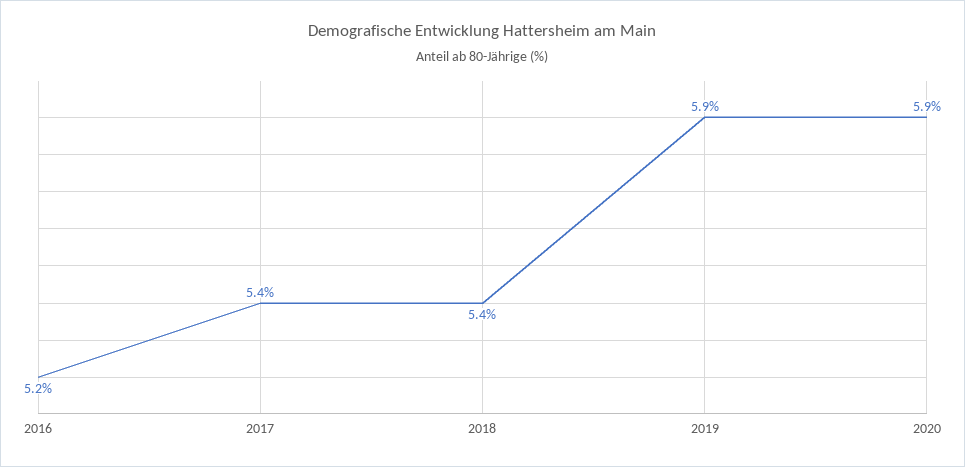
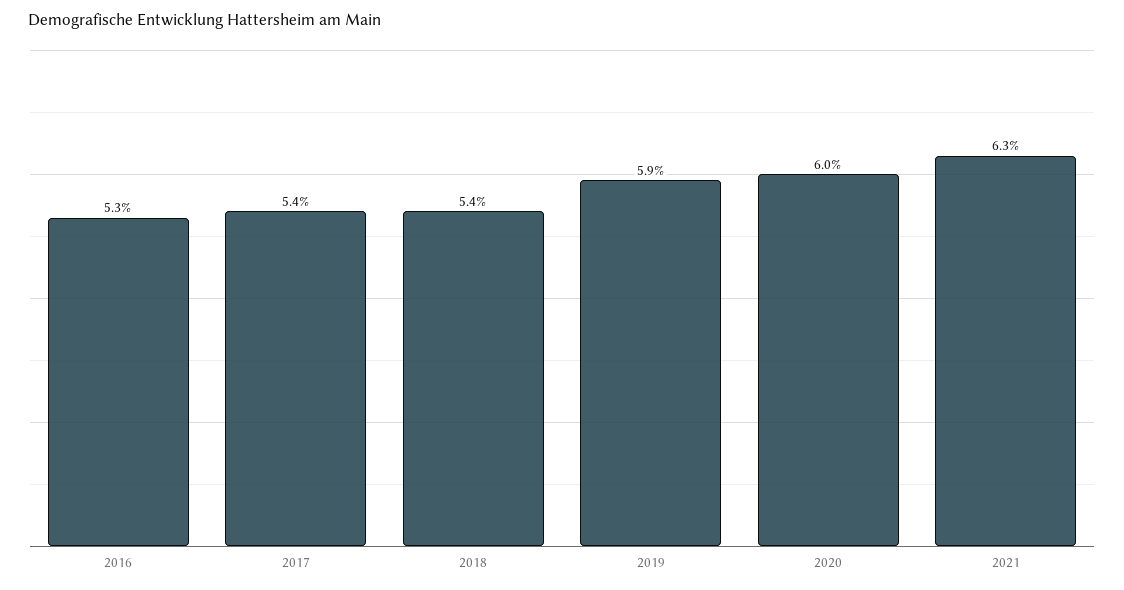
2016: 5.2 -> 5.3
2020: 5.9 -> 6
2021: none -> 6.3

